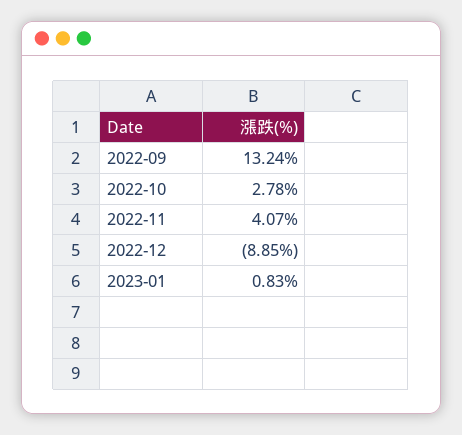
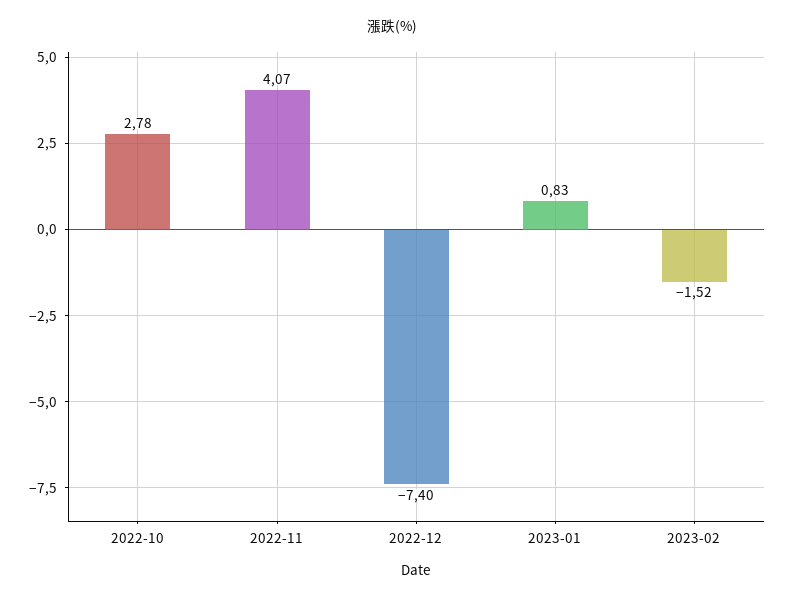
2022-09: 13.24 -> none
2022-12: -8.85 -> -7.4
2023-02: none -> -1.52

